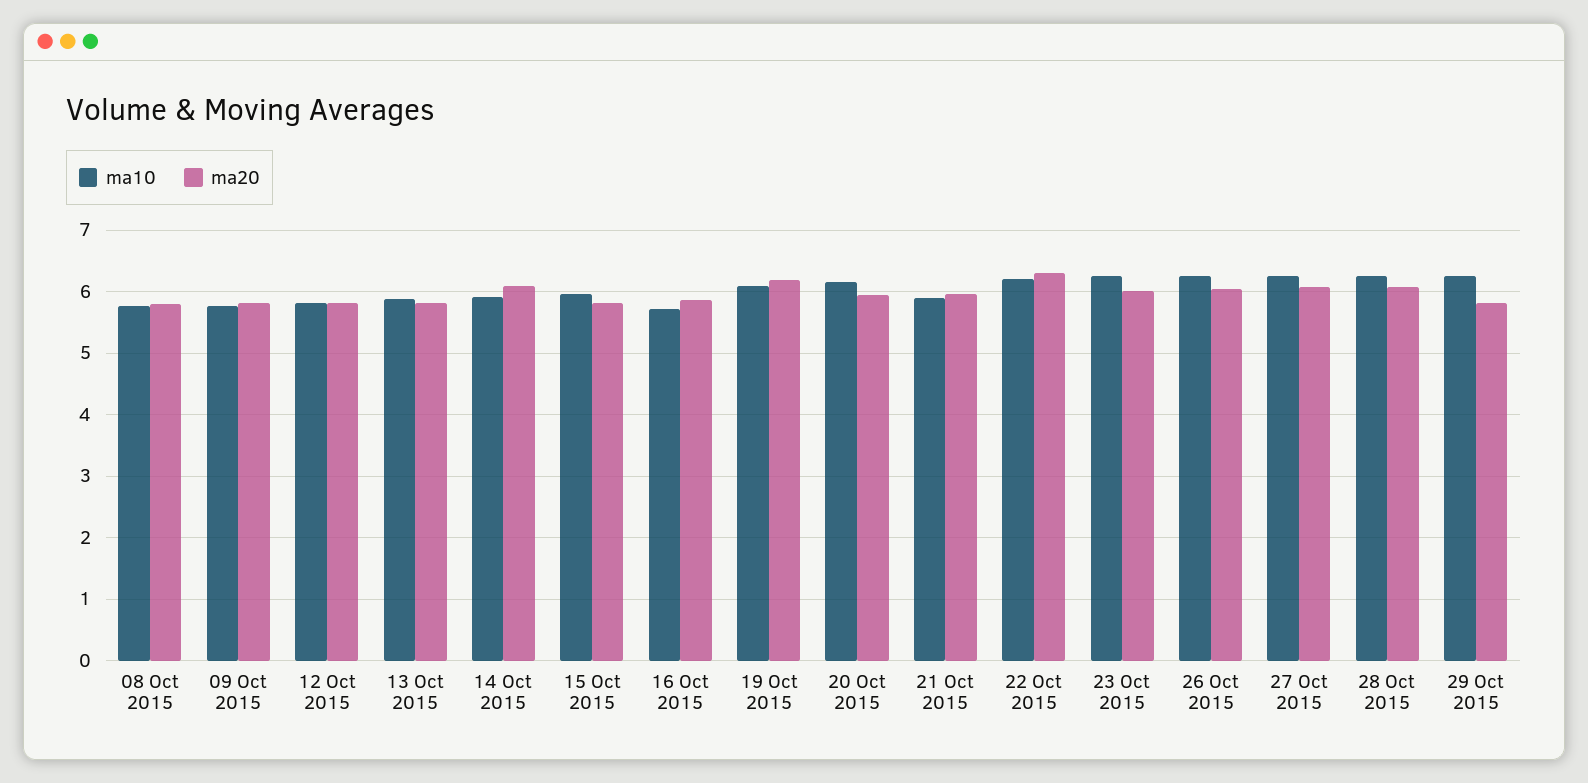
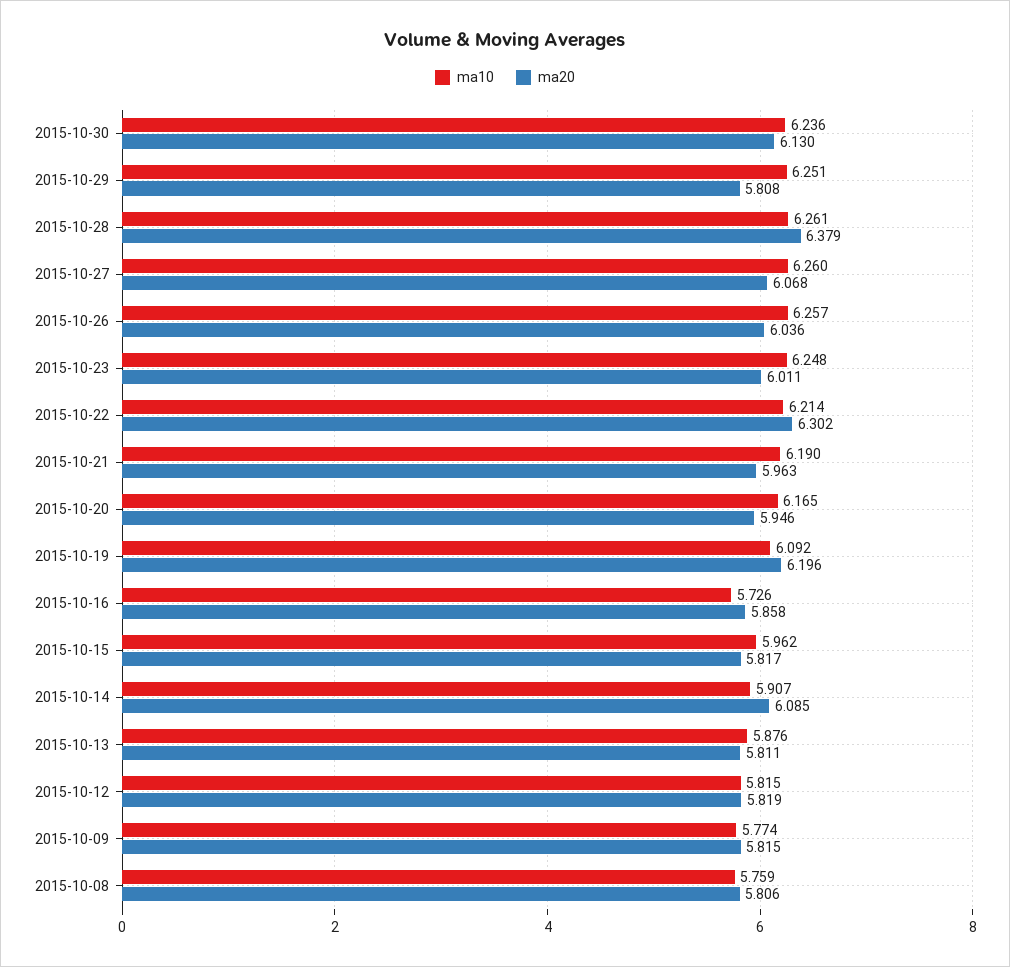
ma10, 21 Oct 2015: 5.9 -> 6.19
ma20, 28 Oct 2015: 6.1 -> 6.379
ma10, 2015-10-30: none -> 6.236
ma20, 2015-10-30: none -> 6.13

